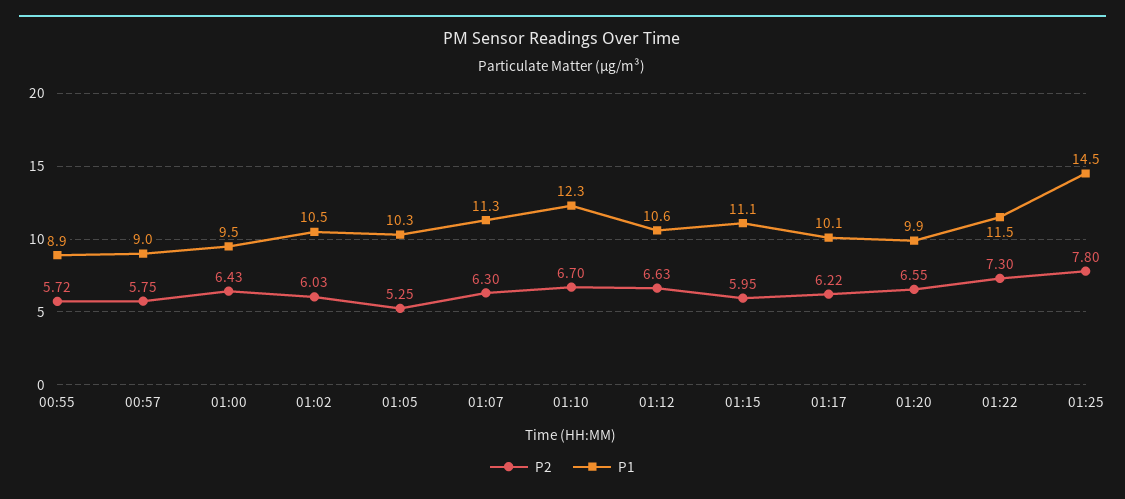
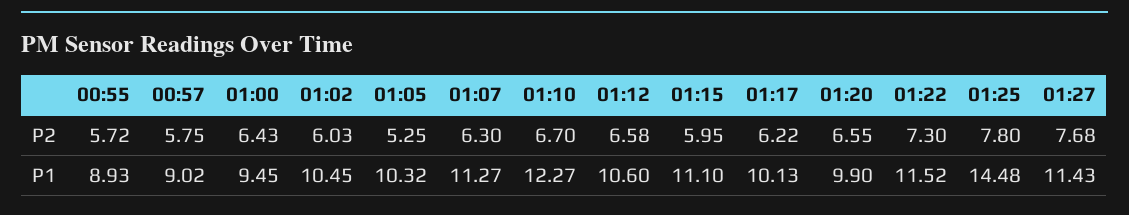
P2, 01:12: 6.63 -> 6.58
P2, 01:27: none -> 7.68
P1, 01:27: none -> 11.43

